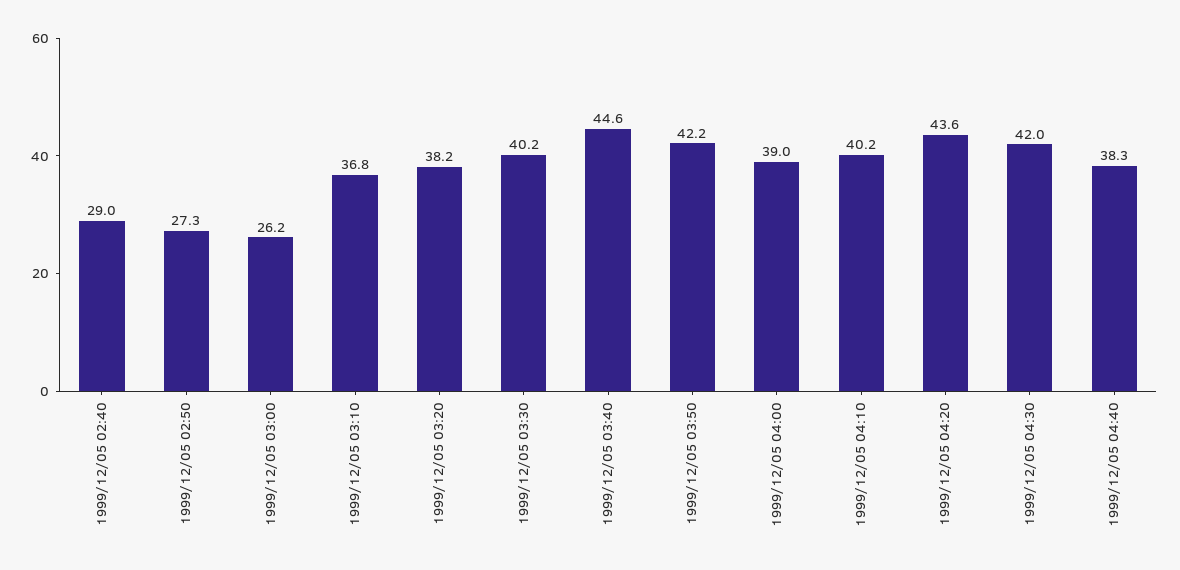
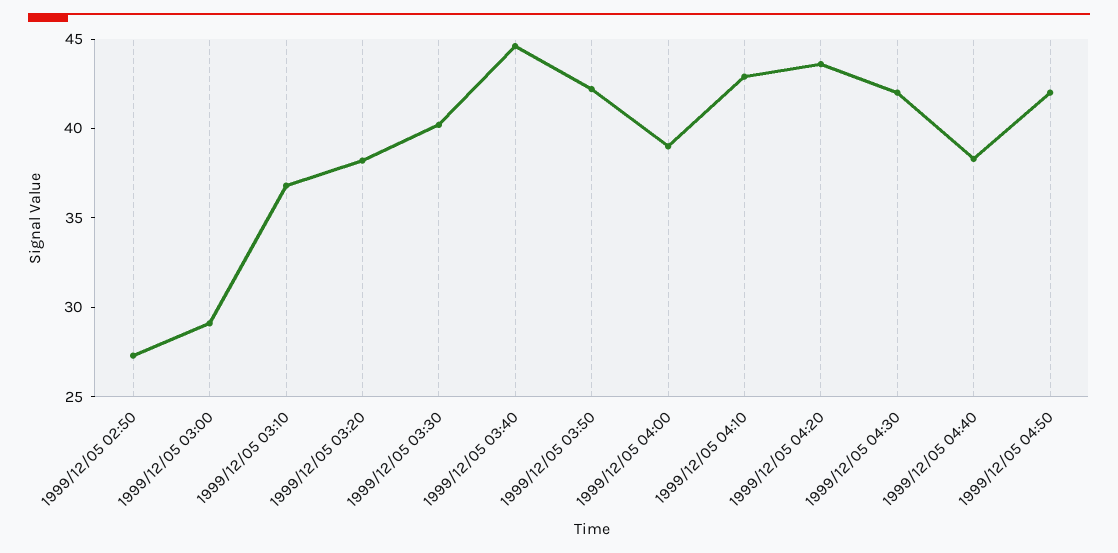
1999/12/05 02:40: 29 -> none
1999/12/05 03:00: 26.2 -> 29
1999/12/05 04:10: 40.2 -> 43
1999/12/05 04:50: none -> 42

